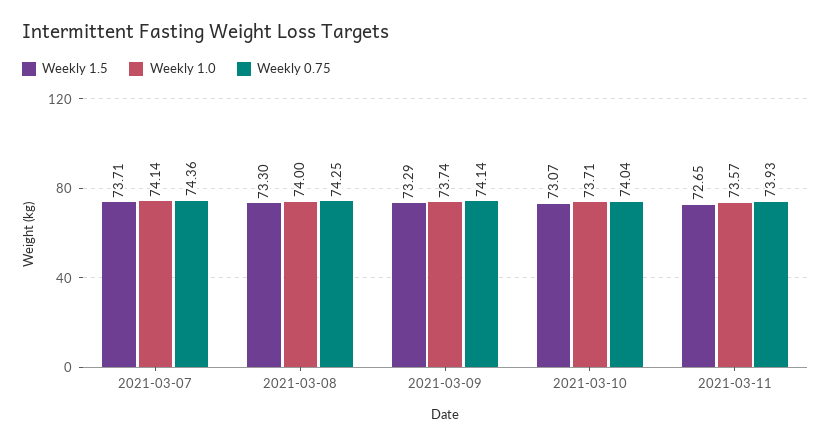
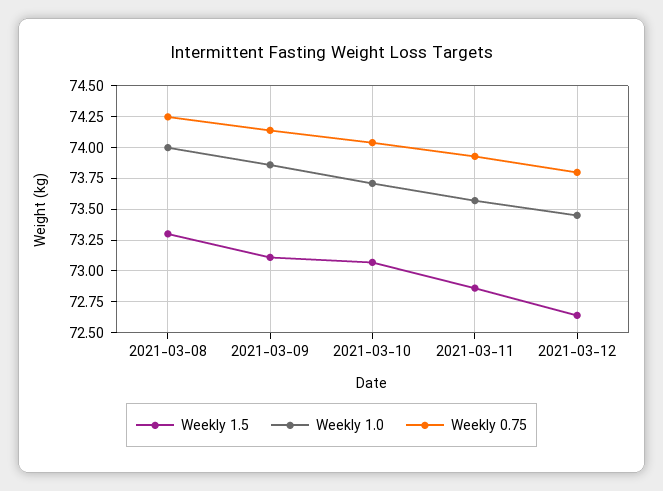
Weekly 1.5, 2021-03-07: 73.71 -> none
Weekly 1.0, 2021-03-07: 74.14 -> none
Weekly 0.75, 2021-03-07: 74.36 -> none
Weekly 1.5, 2021-03-09: 73.29 -> 73.1
Weekly 1.0, 2021-03-09: 73.74 -> 73.85
Weekly 1.5, 2021-03-11: 72.65 -> 72.85
Weekly 1.5, 2021-03-12: none -> 72.65
Weekly 1.0, 2021-03-12: none -> 73.45
Weekly 0.75, 2021-03-12: none -> 73.8

